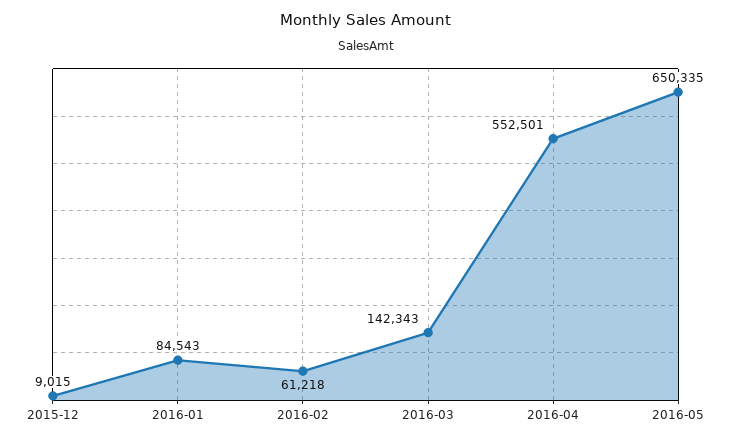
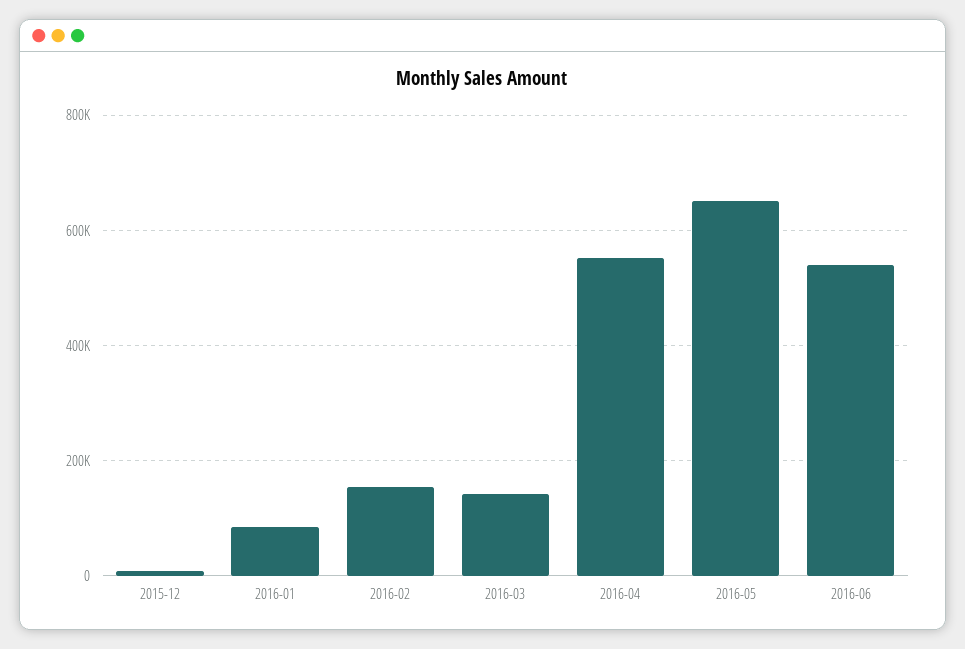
2016-02: 61218 -> 160000
2016-06: none -> 540000

